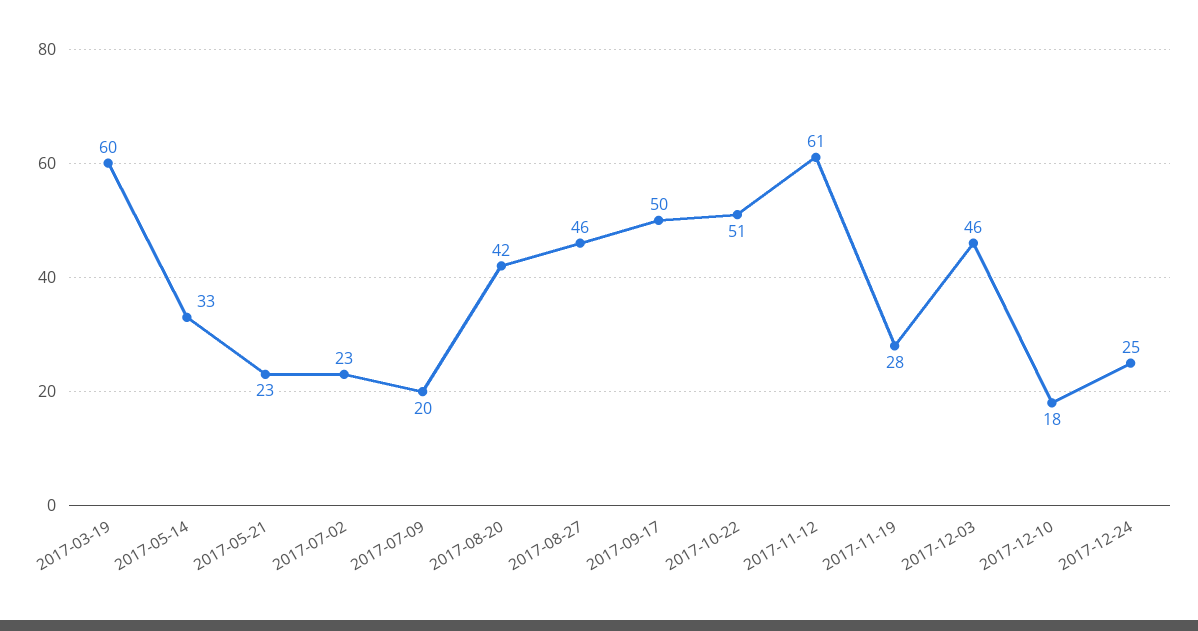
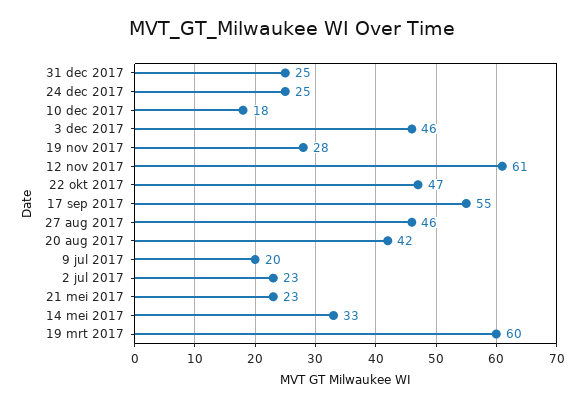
2017-09-17: 50 -> 55
2017-10-22: 51 -> 47
31 dec 2017: none -> 25

